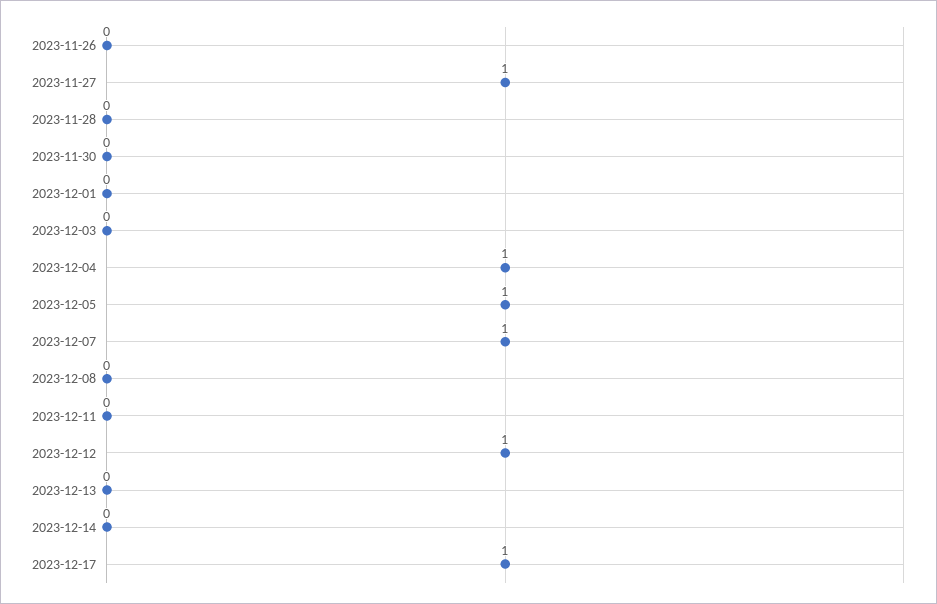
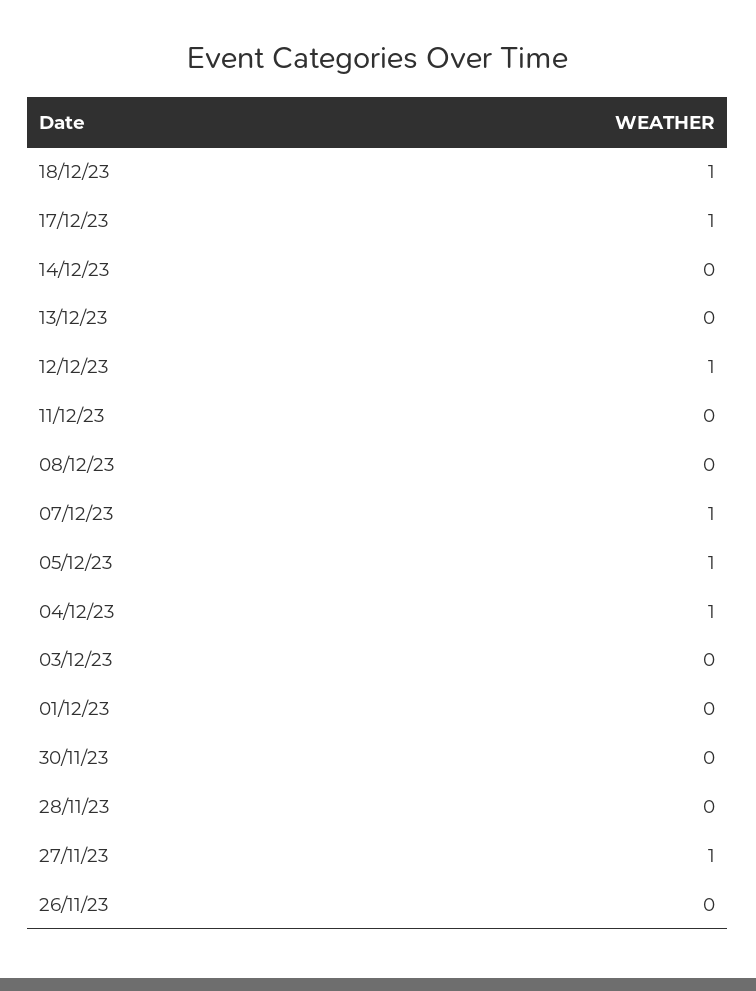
18/12/23: none -> 1

